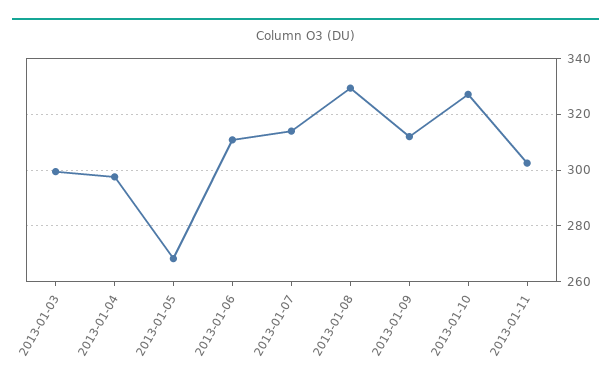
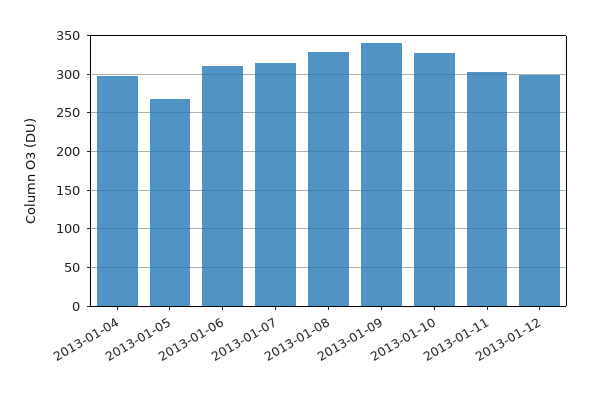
2013-01-03: 300 -> none
2013-01-09: 312.5 -> 340
2013-01-12: none -> 300

